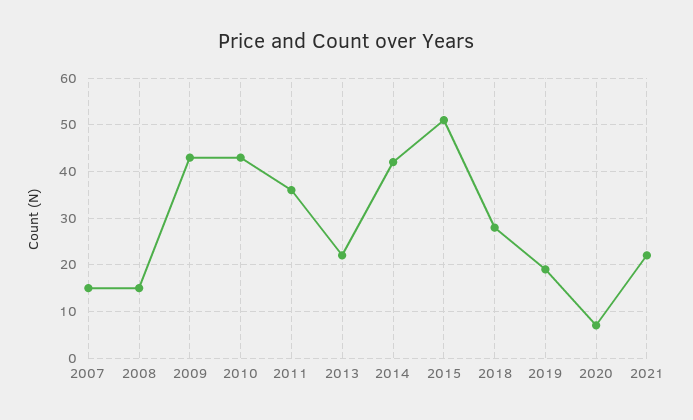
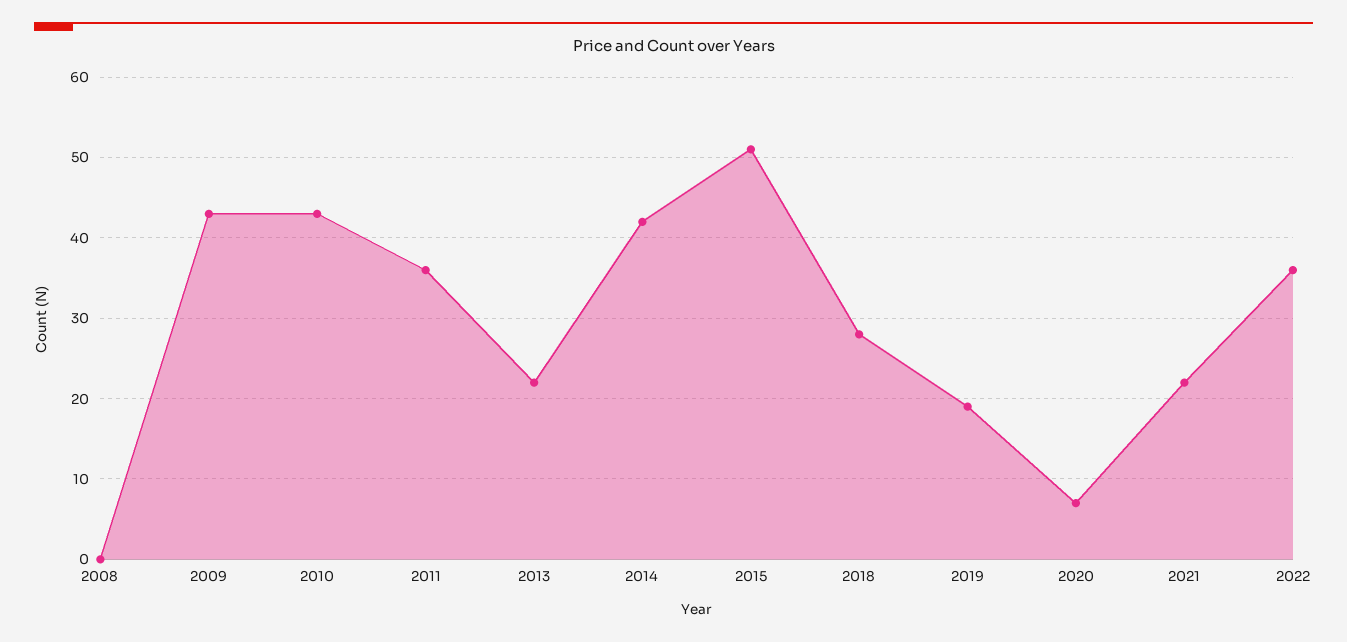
2007: 15 -> none
2008: 15 -> 0
2022: none -> 36

